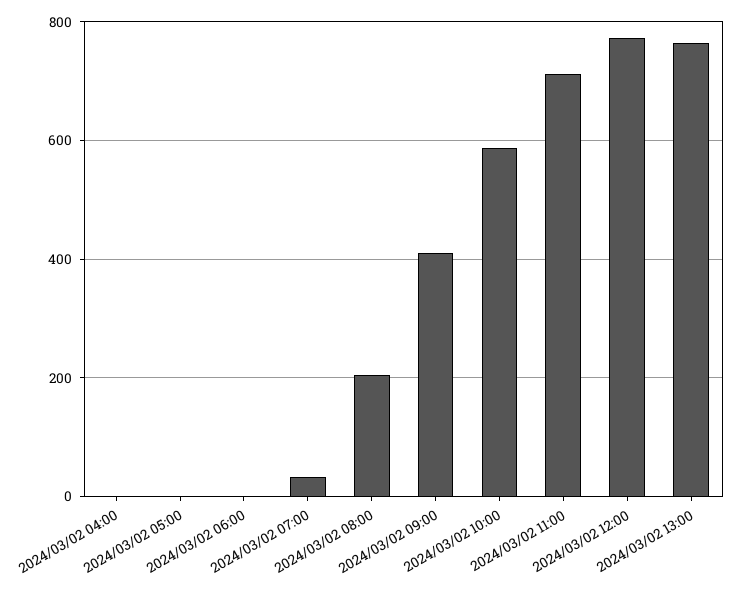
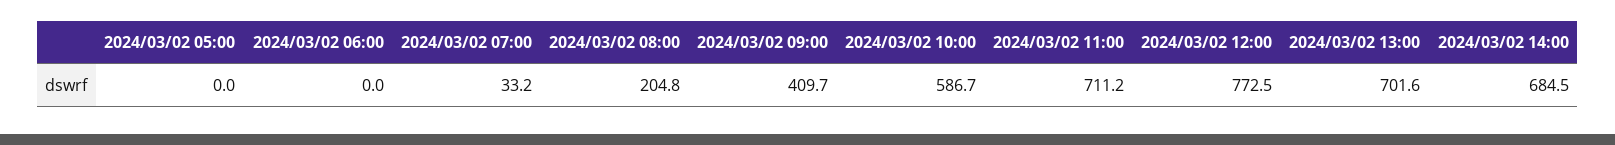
2024/03/02 04:00: 0 -> none
2024/03/02 13:00: 760 -> 701.6
2024/03/02 14:00: none -> 684.5

